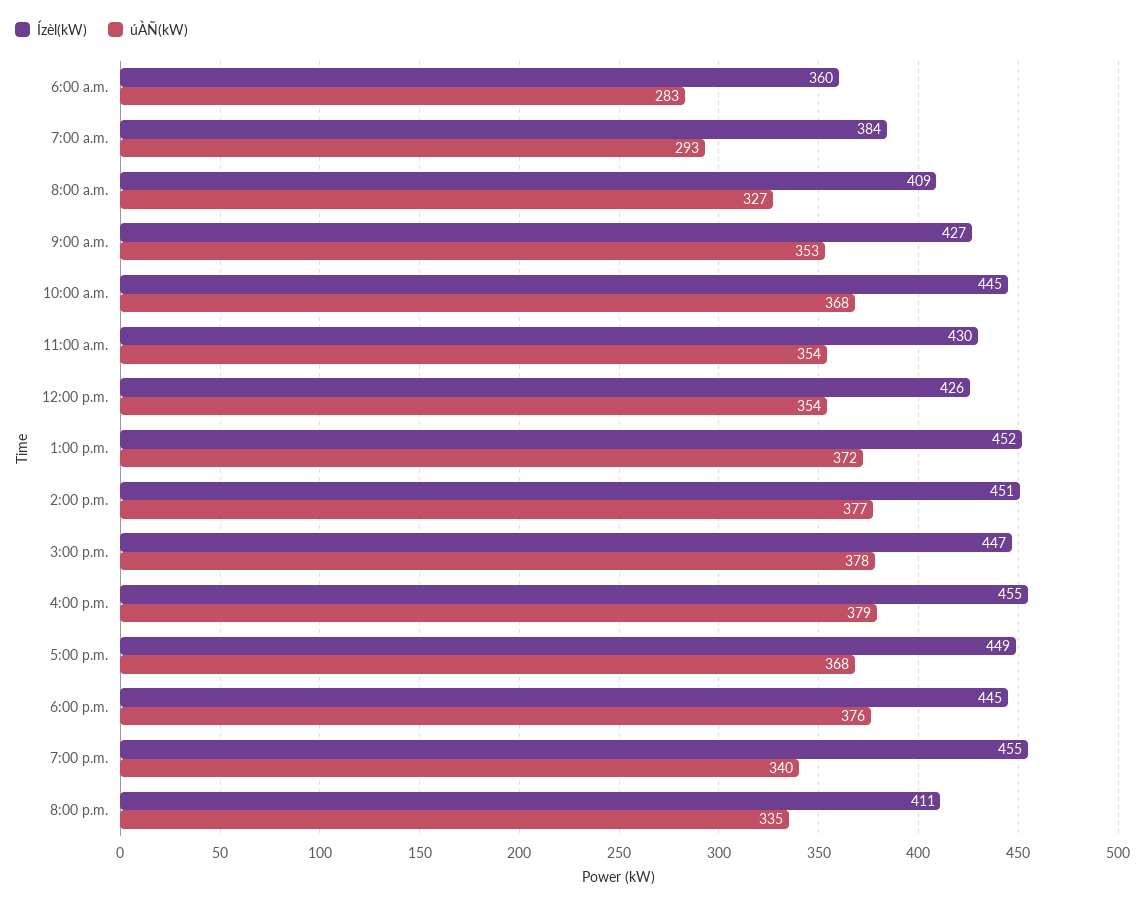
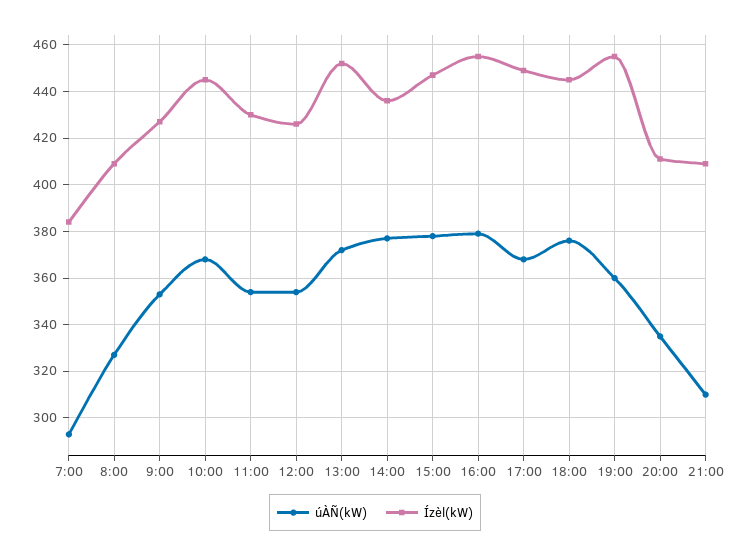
Ízèl(kW), 6:00 a.m.: 360 -> none
úÀÑ(kW), 6:00 a.m.: 283 -> none
Ízèl(kW), 2:00 p.m.: 451 -> 435
úÀÑ(kW), 7:00 p.m.: 340 -> 360
úÀÑ(kW), 21:00: none -> 310
Ízèl(kW), 21:00: none -> 410

